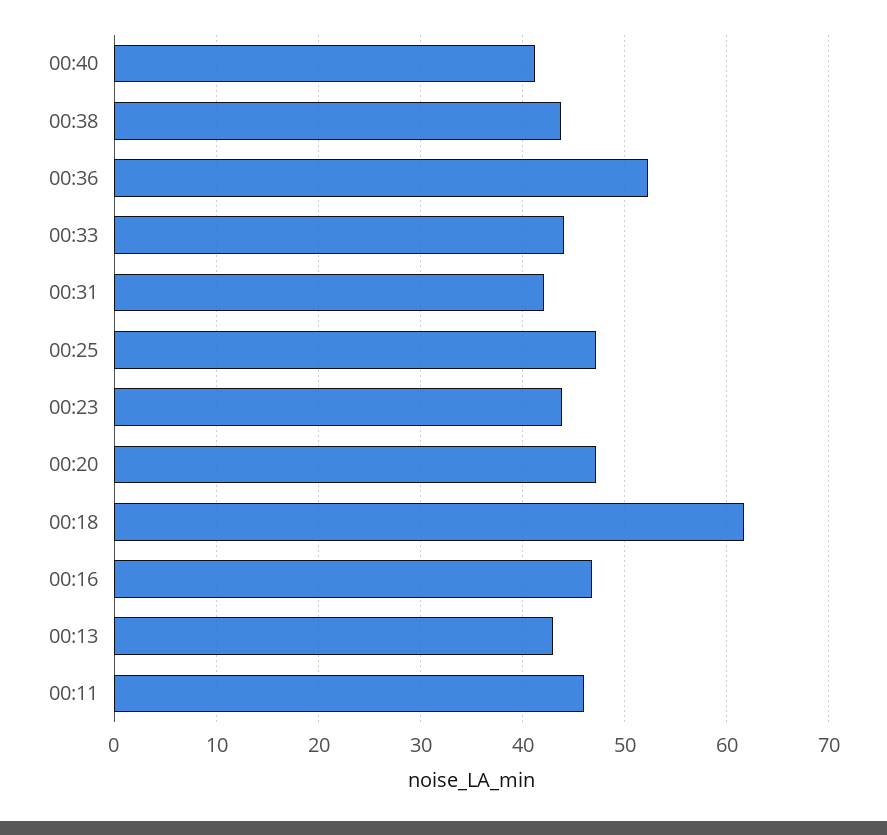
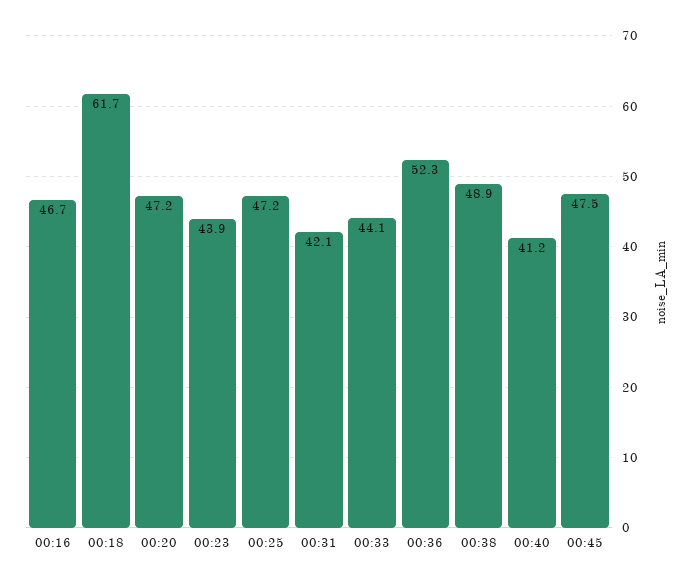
00:38: 44 -> 48.9
00:13: 43 -> none
00:11: 46 -> none
00:45: none -> 47.5

